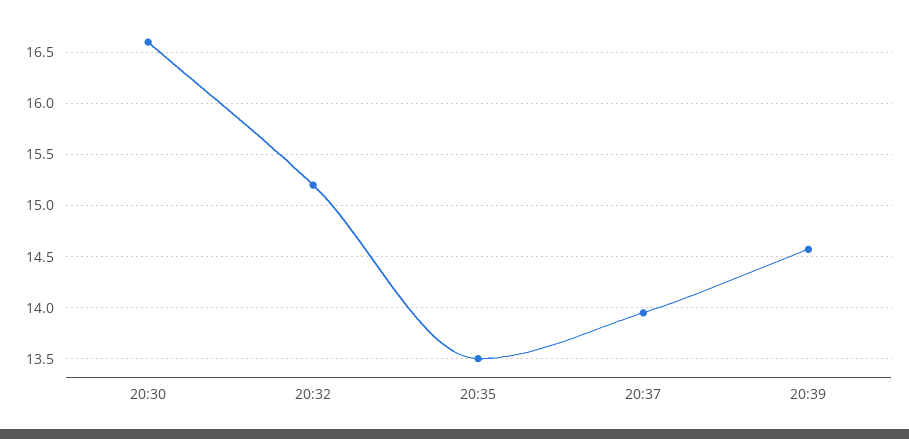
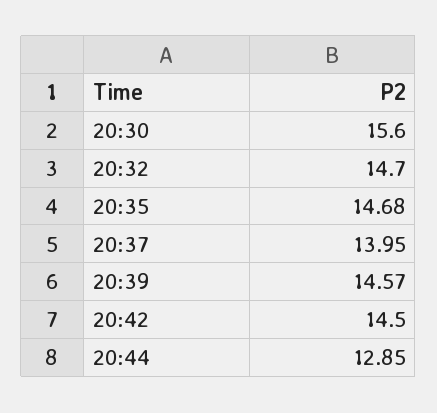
20:30: 16.6 -> 15.6
20:32: 15.2 -> 14.7
20:35: 13.5 -> 14.68
20:42: none -> 14.5
20:44: none -> 12.85

